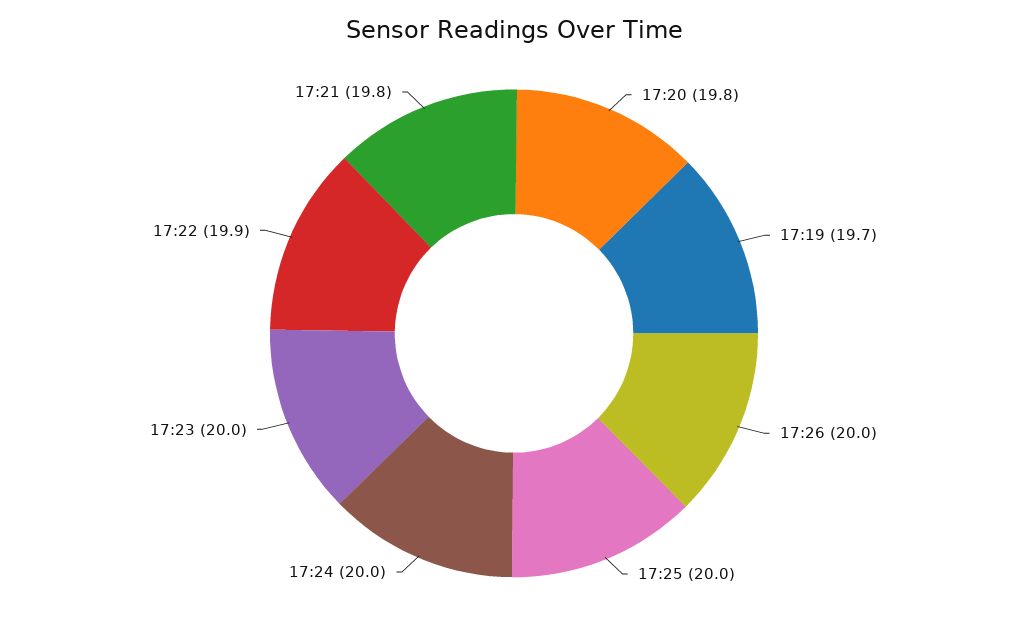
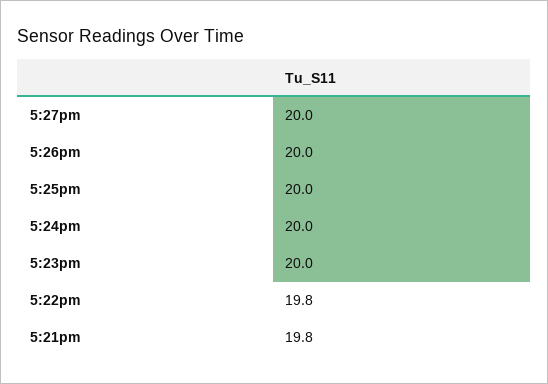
17:20: 19.8 -> none
17:19: 19.7 -> none
17:22: 19.9 -> 19.8
5:27pm: none -> 20

